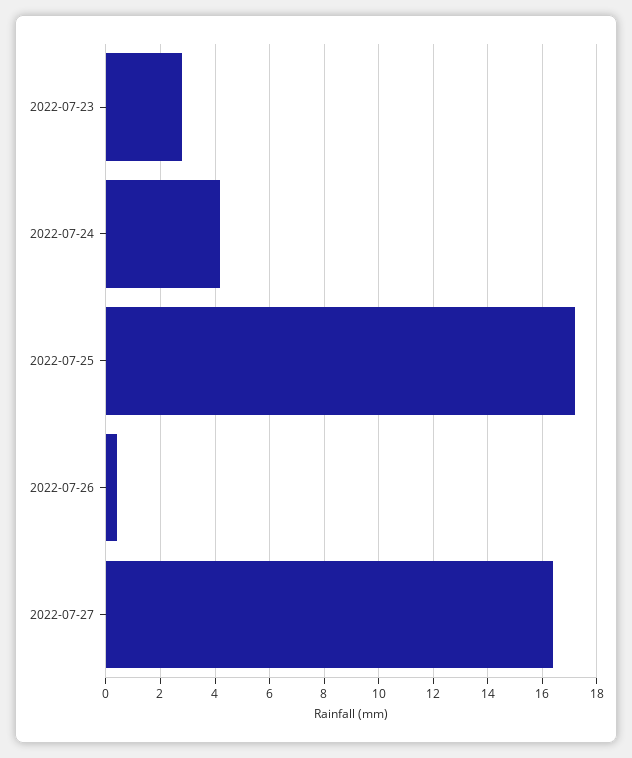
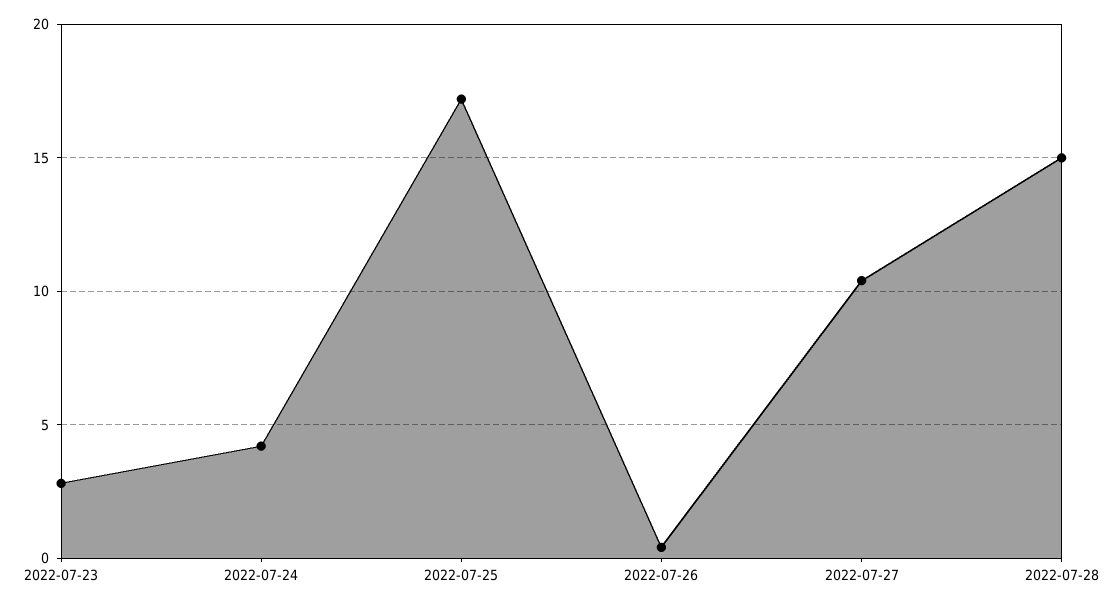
2022-07-27: 16.5 -> 10.5
2022-07-28: none -> 15

